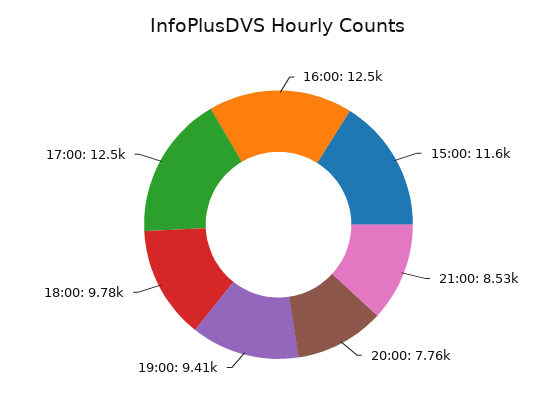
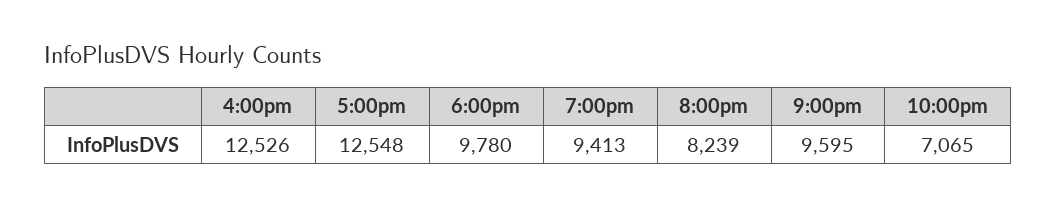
15:00: 11600 -> none
21:00: 8530 -> 9595
20:00: 7760 -> 8239
10:00pm: none -> 7065

